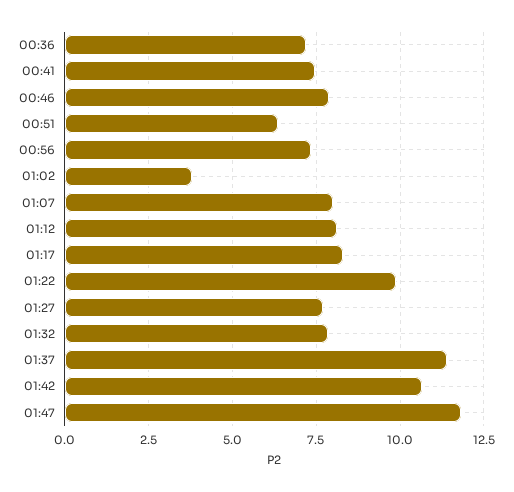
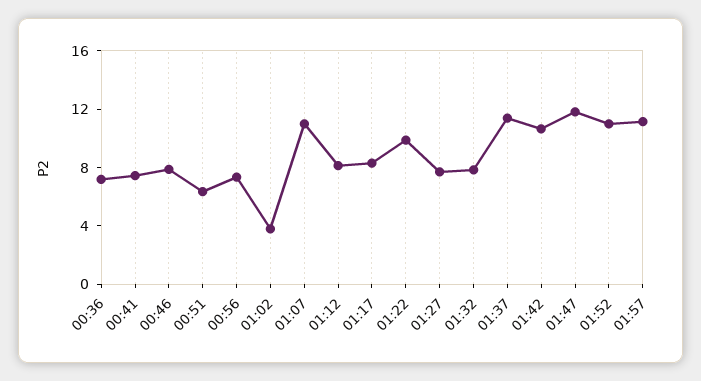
01:07: 8 -> 11
01:52: none -> 11
01:57: none -> 11

